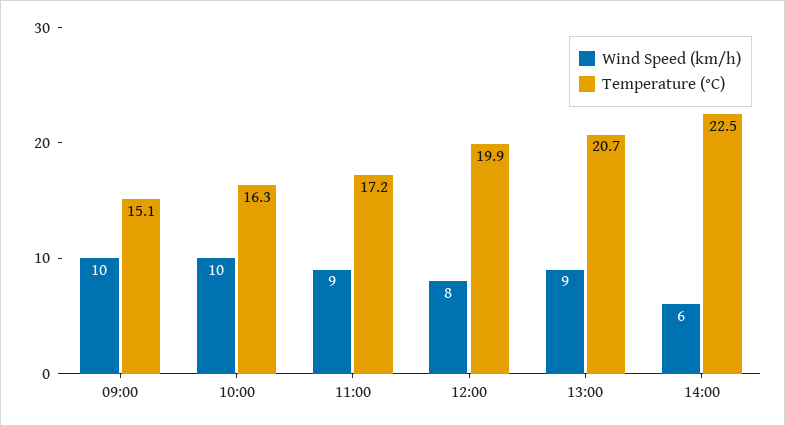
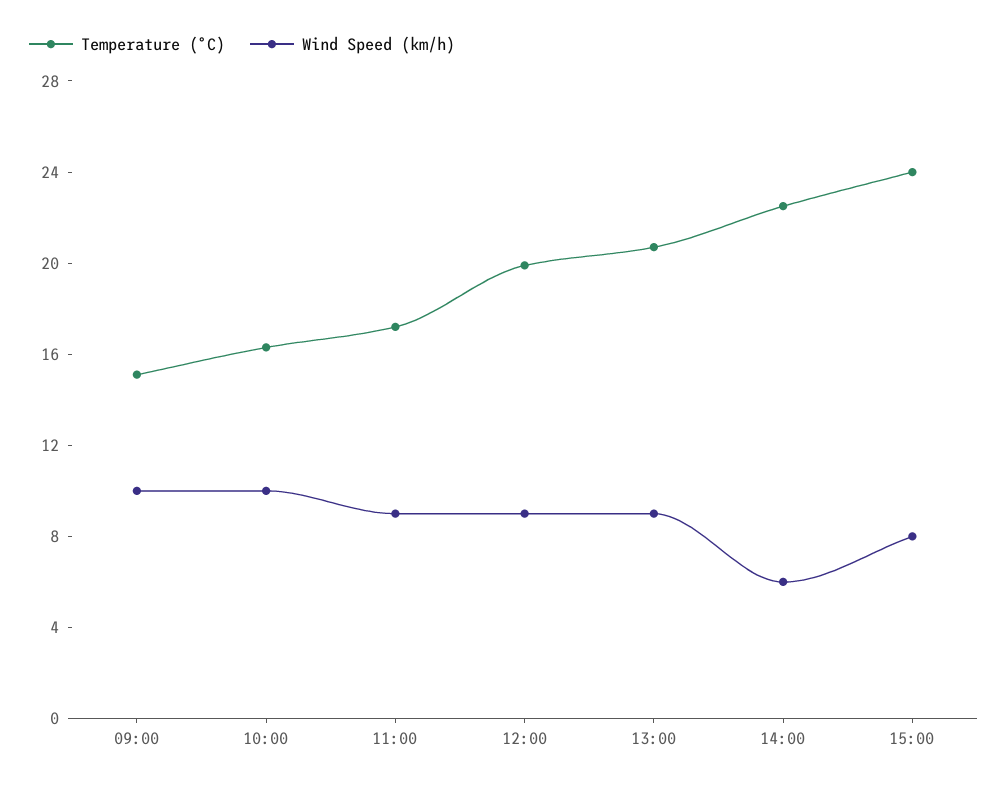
Wind Speed (km/h), 12:00: 8 -> 9
Temperature (°C), 15:00: none -> 24
Wind Speed (km/h), 15:00: none -> 8

